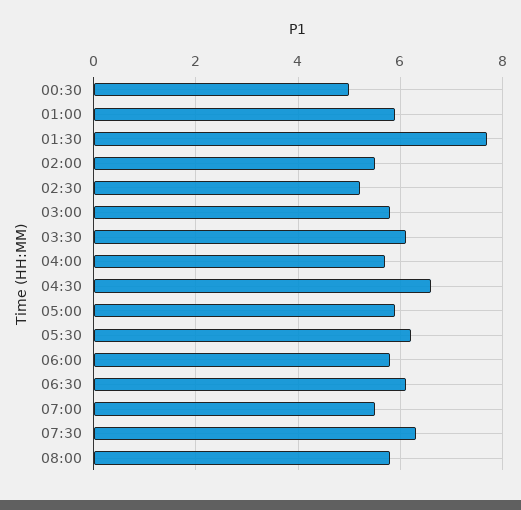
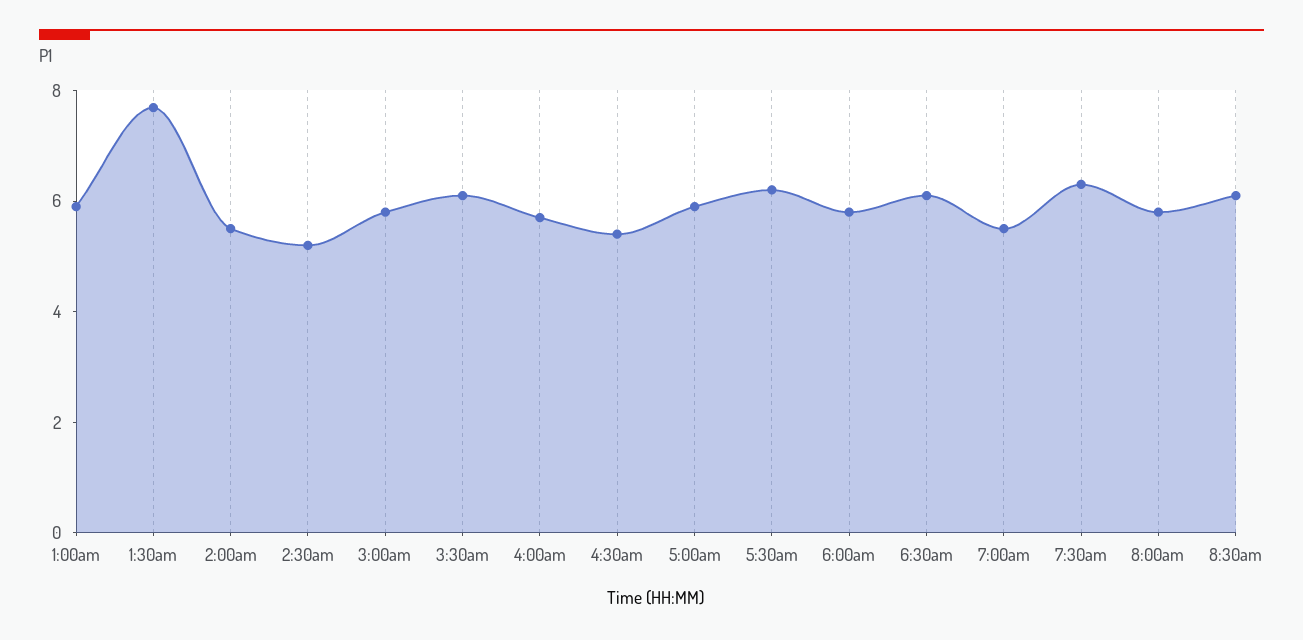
00:30: 5 -> none
04:30: 6.6 -> 5.5
8:30am: none -> 6

